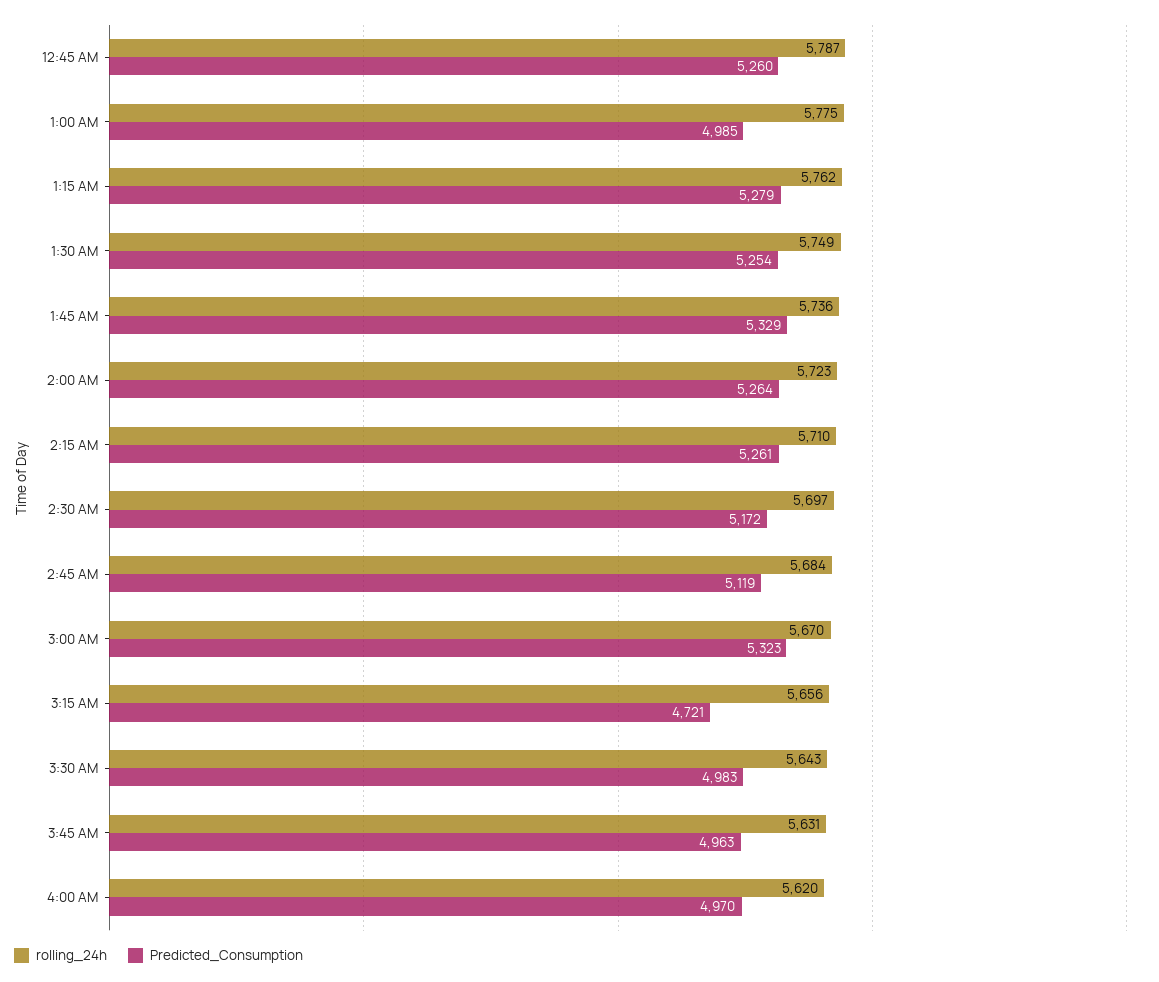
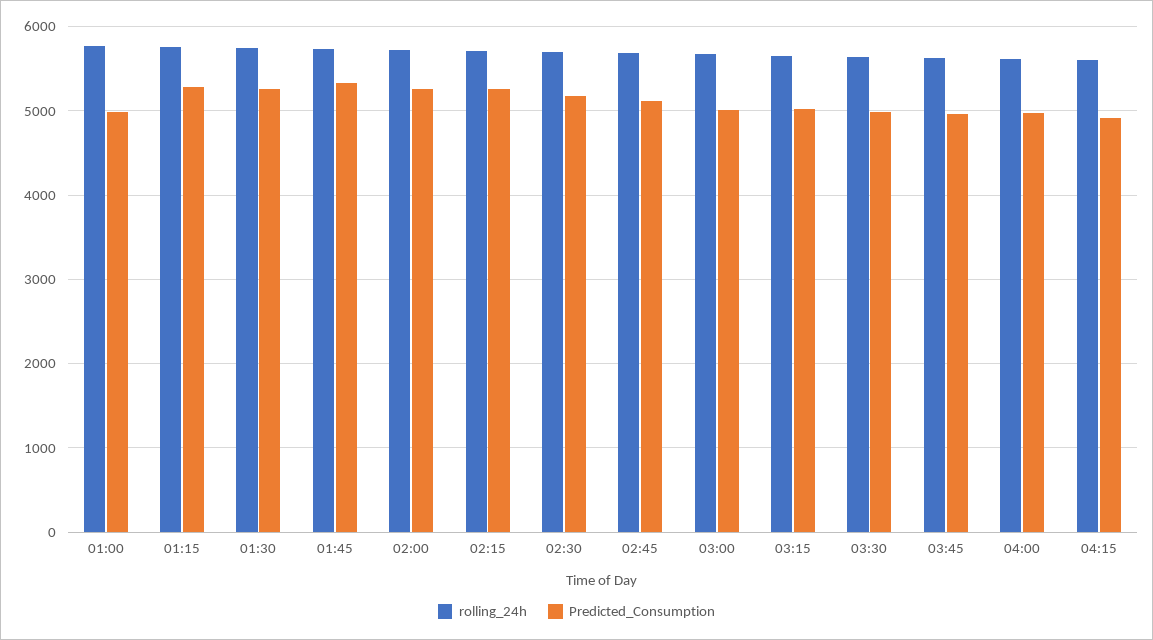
rolling_24h, 12:45 AM: 5787 -> none
Predicted_Consumption, 12:45 AM: 5260 -> none
Predicted_Consumption, 3:00 AM: 5323 -> 5000
Predicted_Consumption, 3:15 AM: 4721 -> 5000
rolling_24h, 04:15: none -> 5600
Predicted_Consumption, 04:15: none -> 4900

